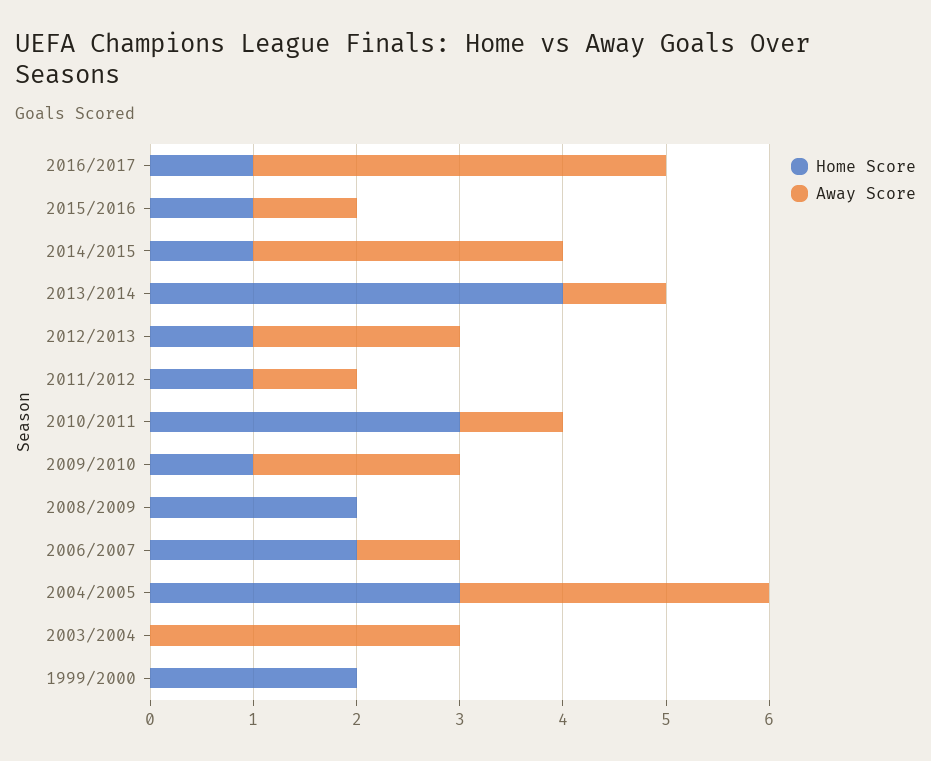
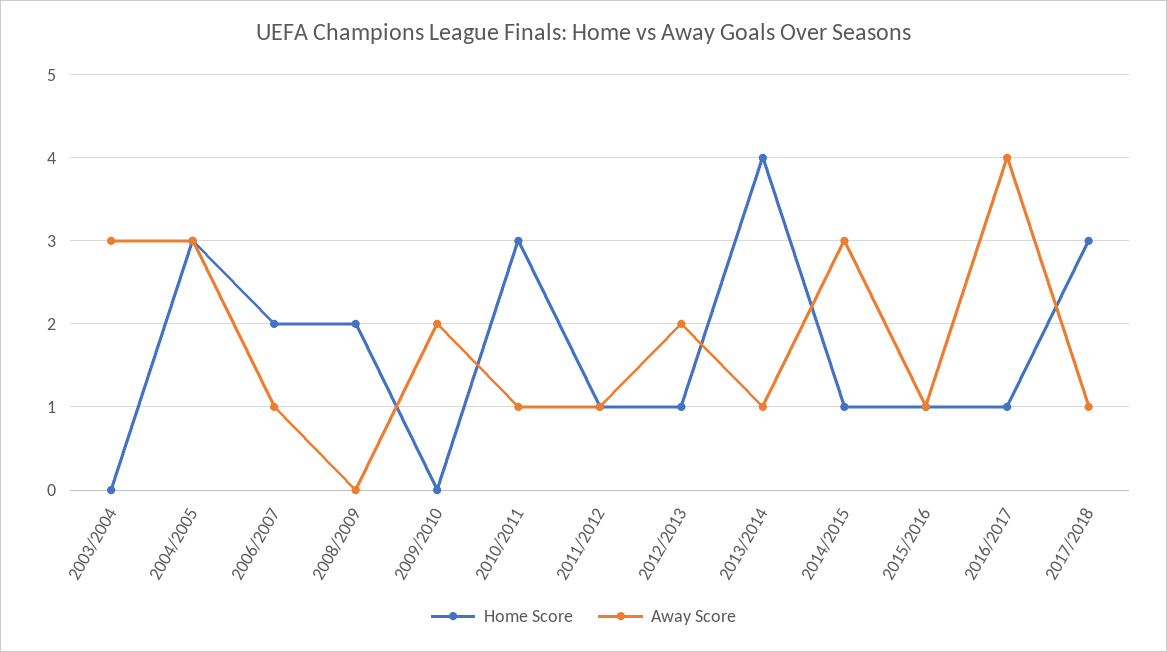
Home Score, 2009/2010: 1 -> 0
Home Score, 1999/2000: 2 -> none
Away Score, 1999/2000: 0 -> none
Home Score, 2017/2018: none -> 3
Away Score, 2017/2018: none -> 1

